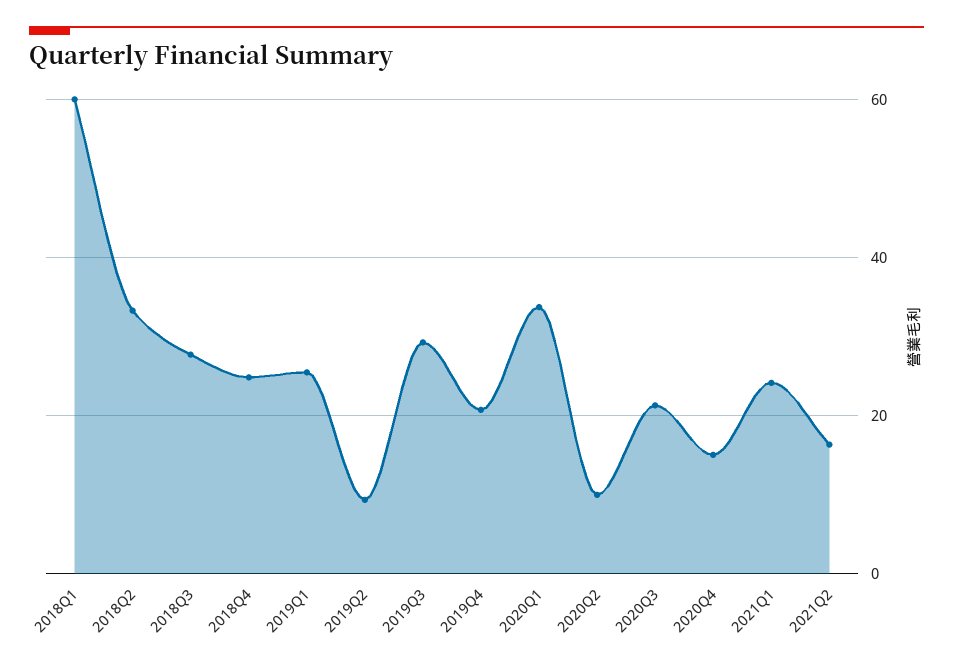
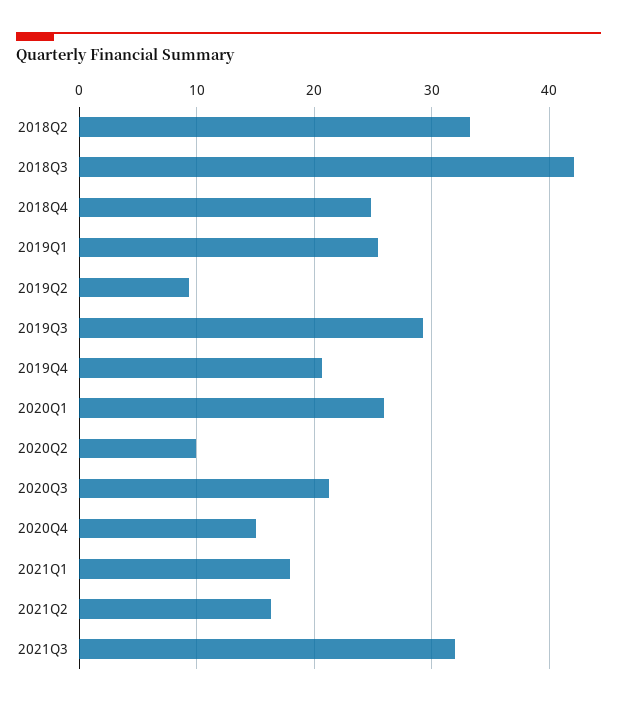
2018Q1: 60 -> none
2018Q3: 28 -> 42
2020Q1: 34 -> 26
2021Q1: 24 -> 18
2021Q3: none -> 32

